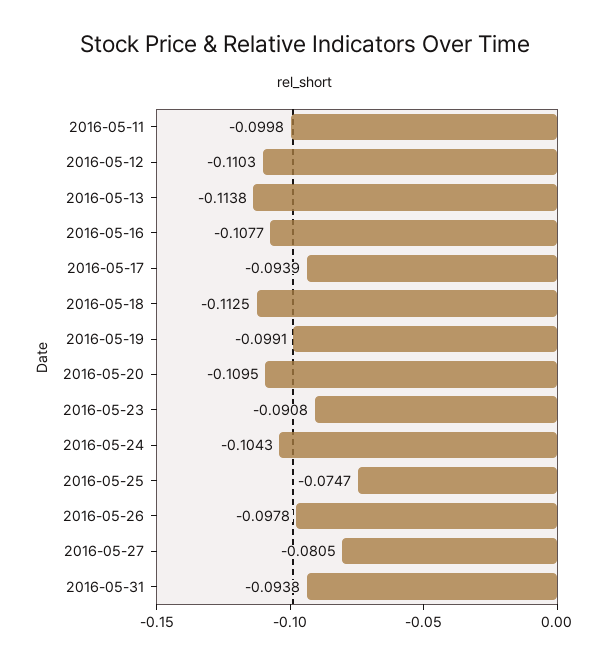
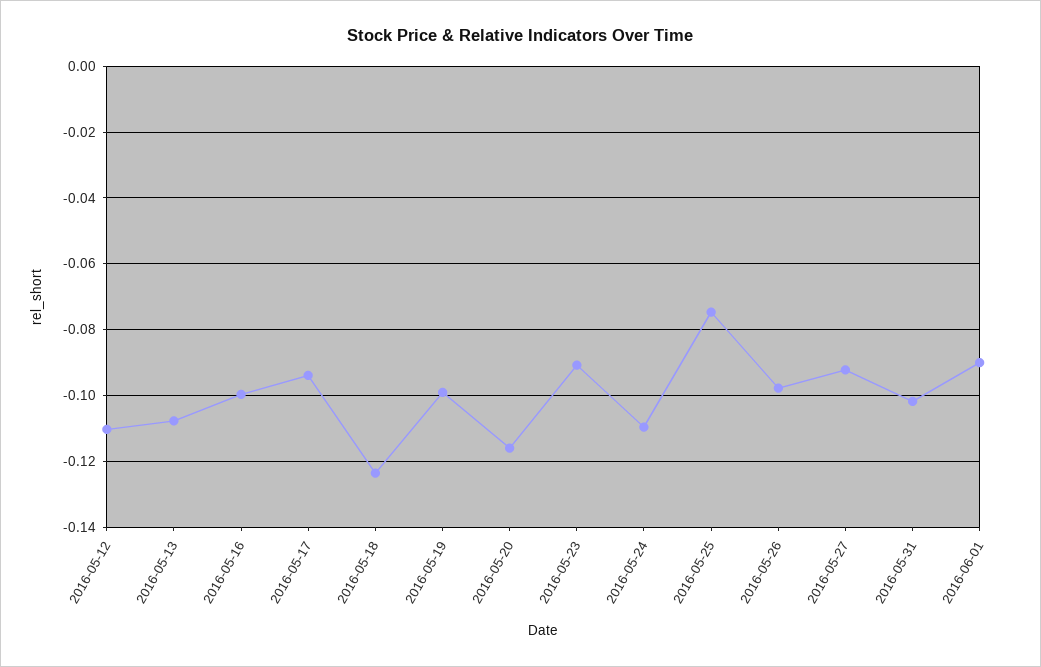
2016-05-11: -0.0998 -> none
2016-05-13: -0.1138 -> -0.108
2016-05-16: -0.1077 -> -0.1
2016-05-18: -0.1125 -> -0.124
2016-05-20: -0.1095 -> -0.116
2016-05-24: -0.1043 -> -0.11
2016-05-27: -0.0805 -> -0.092
2016-05-31: -0.0938 -> -0.102
2016-06-01: none -> -0.09

